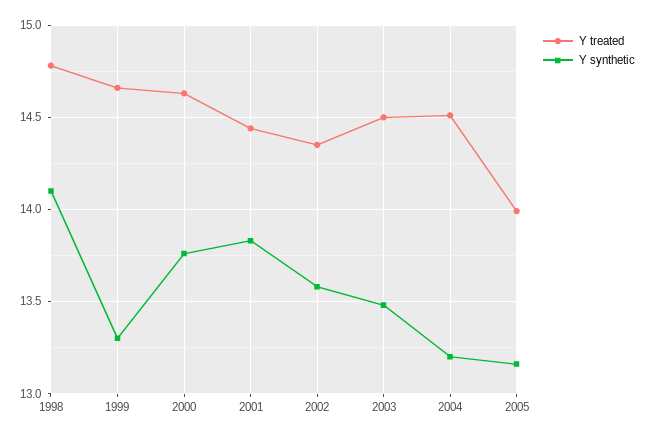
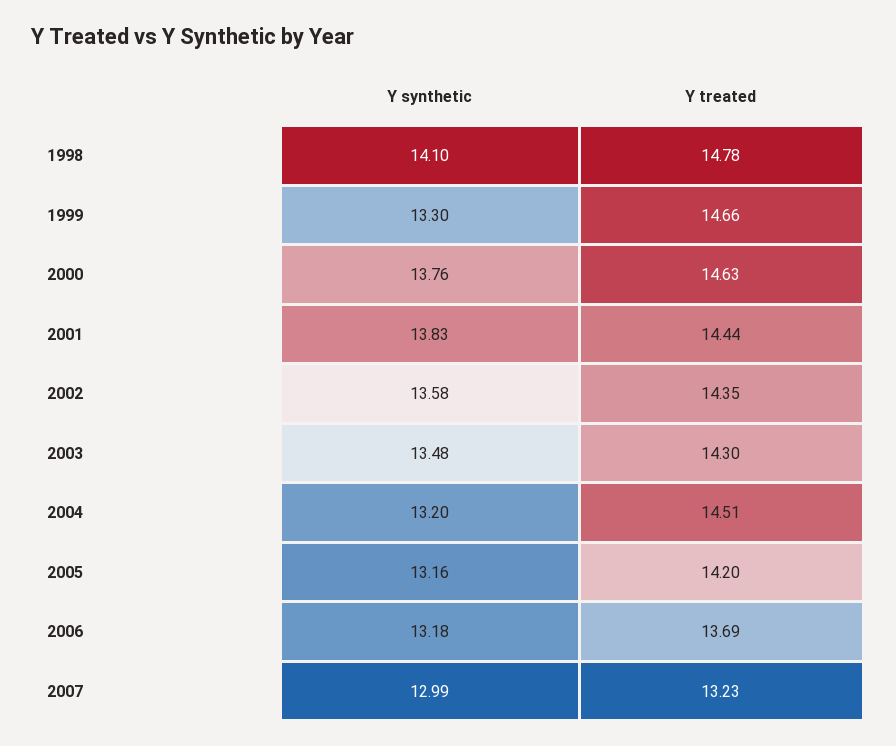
Y treated, 2003: 14.5 -> 14.3
Y treated, 2005: 14 -> 14.2
Y synthetic, 2006: none -> 13.18
Y treated, 2006: none -> 13.69
Y synthetic, 2007: none -> 12.99
Y treated, 2007: none -> 13.23

